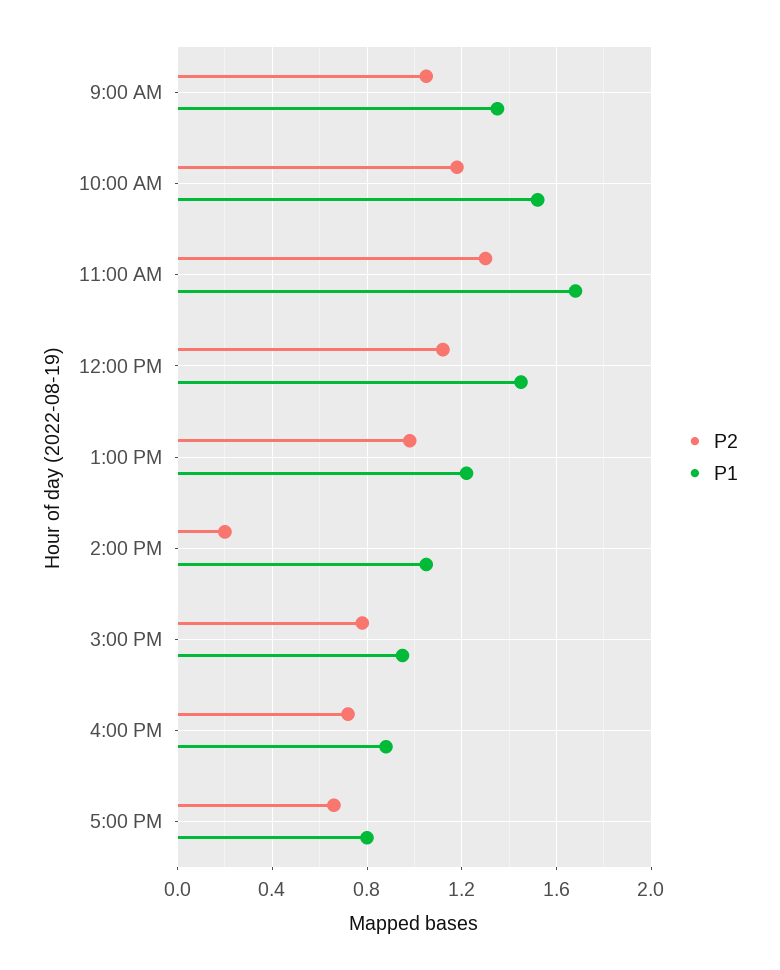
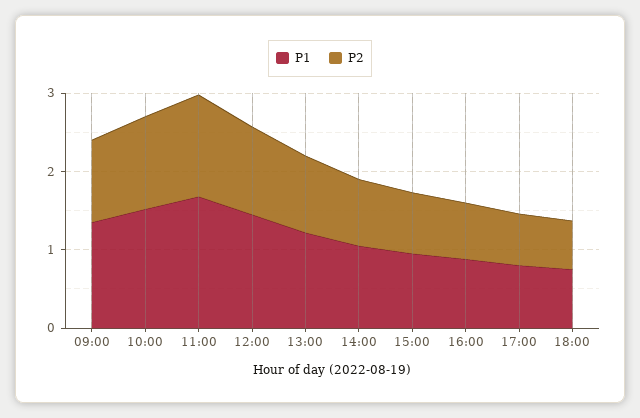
P2, 2:00 PM: 0.2 -> 0.8
P1, 18:00: none -> 0.8
P2, 18:00: none -> 0.6

